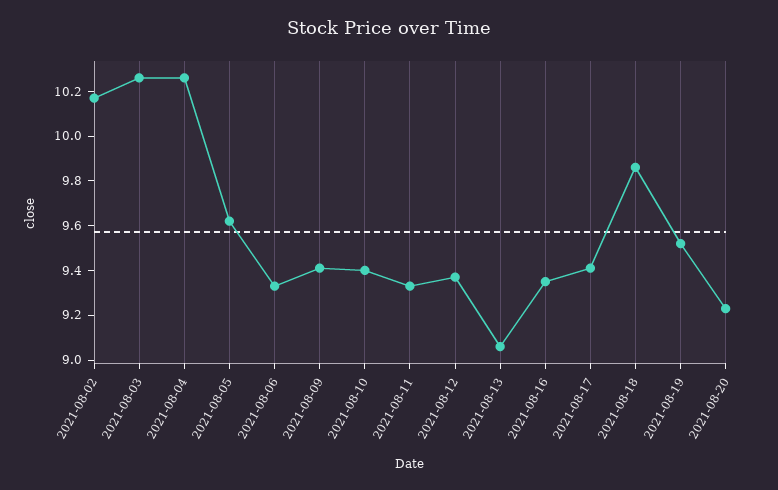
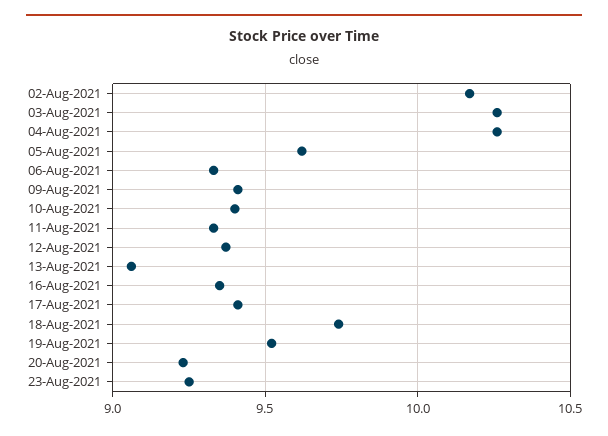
2021-08-18: 9.85 -> 9.75
23-Aug-2021: none -> 9.25

